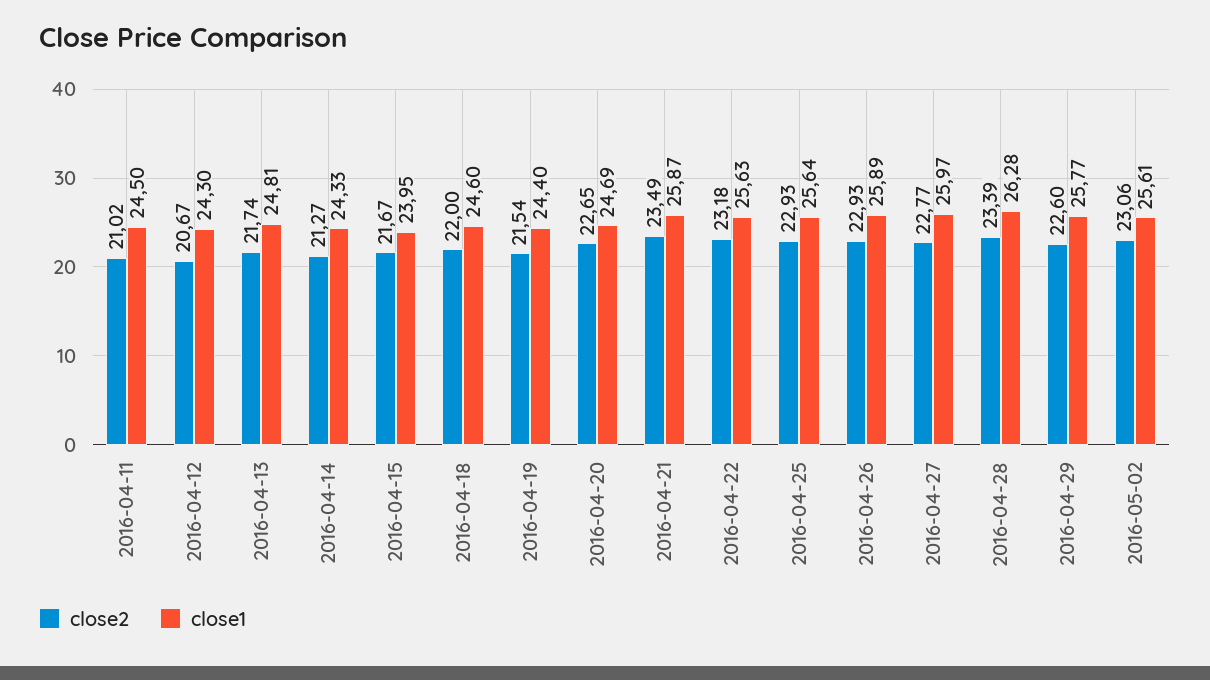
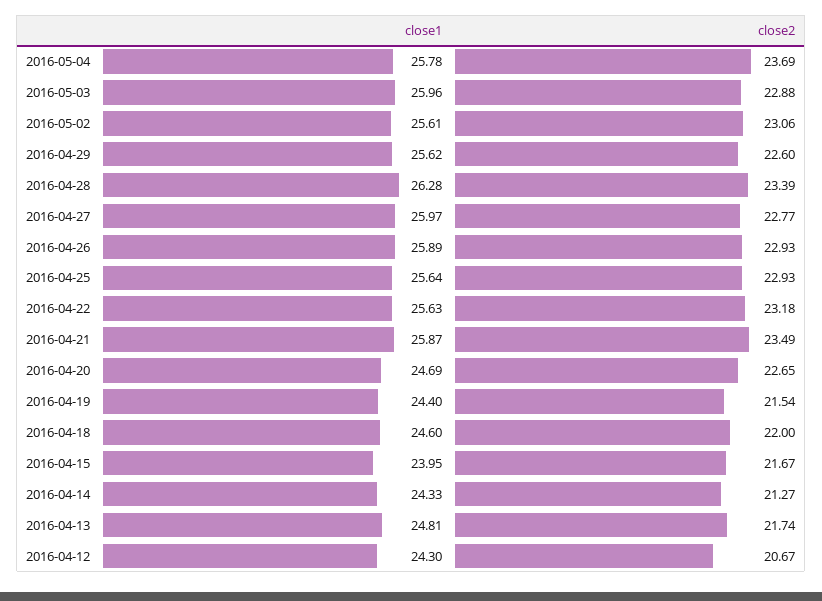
close2, 2016-04-11: 21.02 -> none
close1, 2016-04-11: 24.5 -> none
close1, 2016-04-29: 25.77 -> 25.62
close1, 2016-05-04: none -> 25.78
close2, 2016-05-04: none -> 23.69
close1, 2016-05-03: none -> 25.96
close2, 2016-05-03: none -> 22.88

